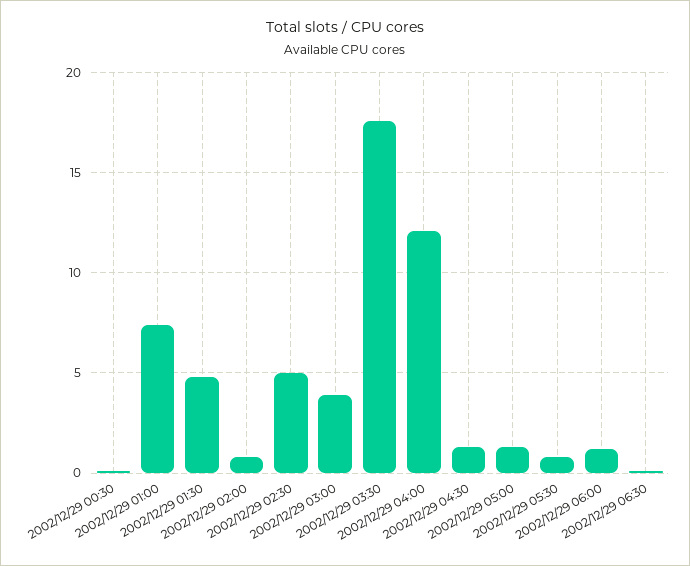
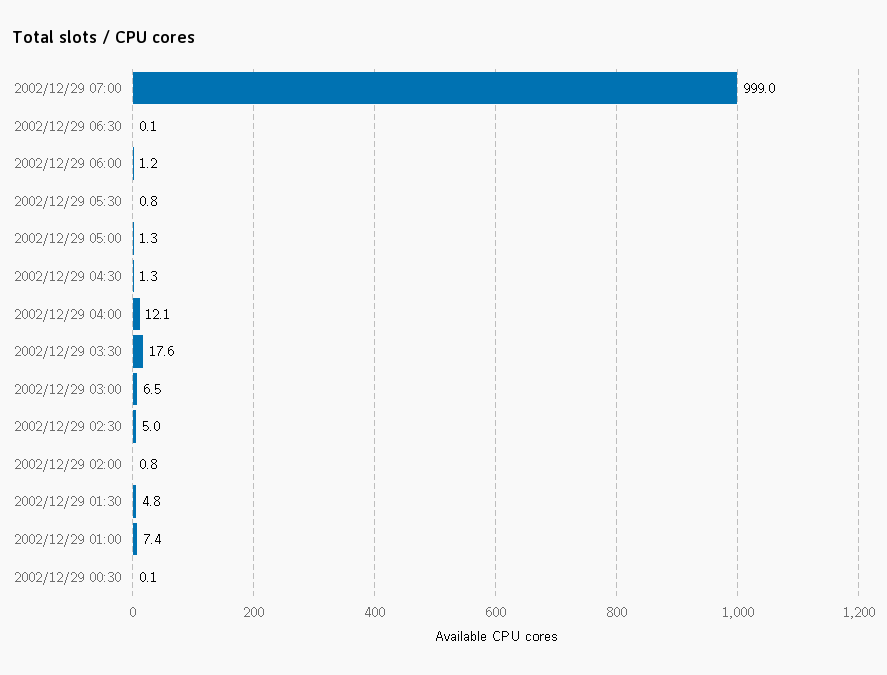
2002/12/29 03:00: 4 -> 6.5
2002/12/29 07:00: none -> 999

